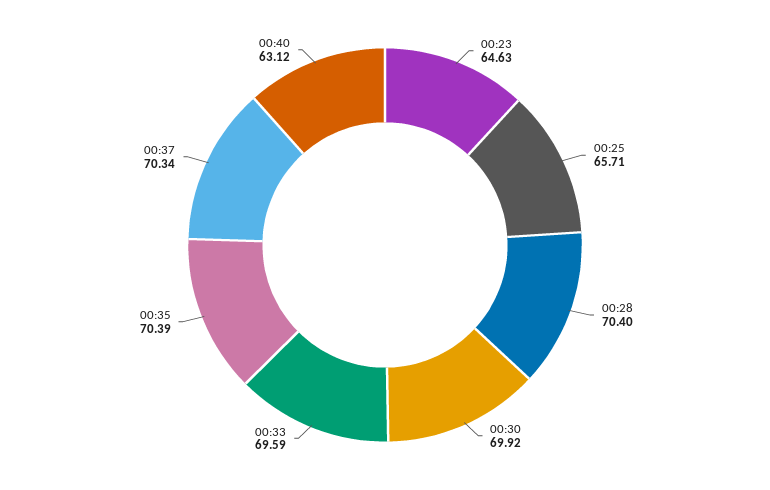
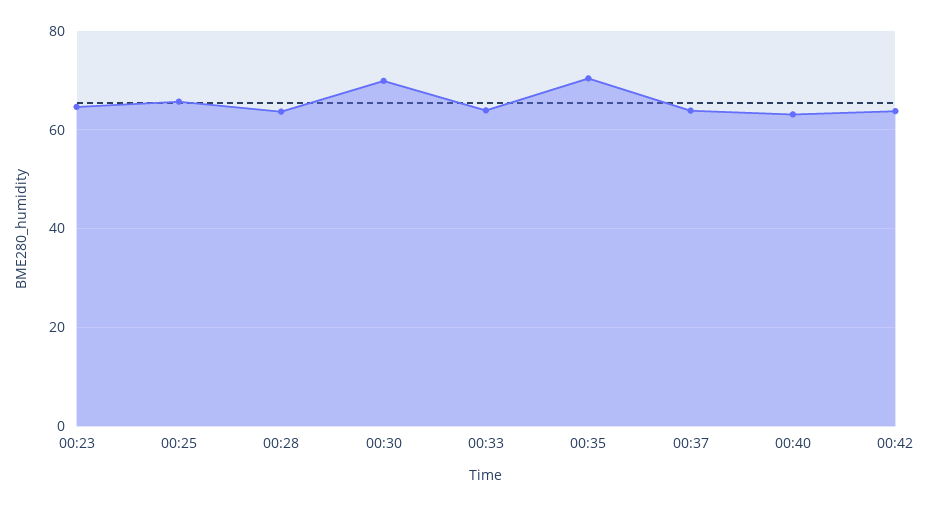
00:28: 70.4 -> 64
00:33: 69.59 -> 64
00:37: 70.34 -> 64
00:42: none -> 64

